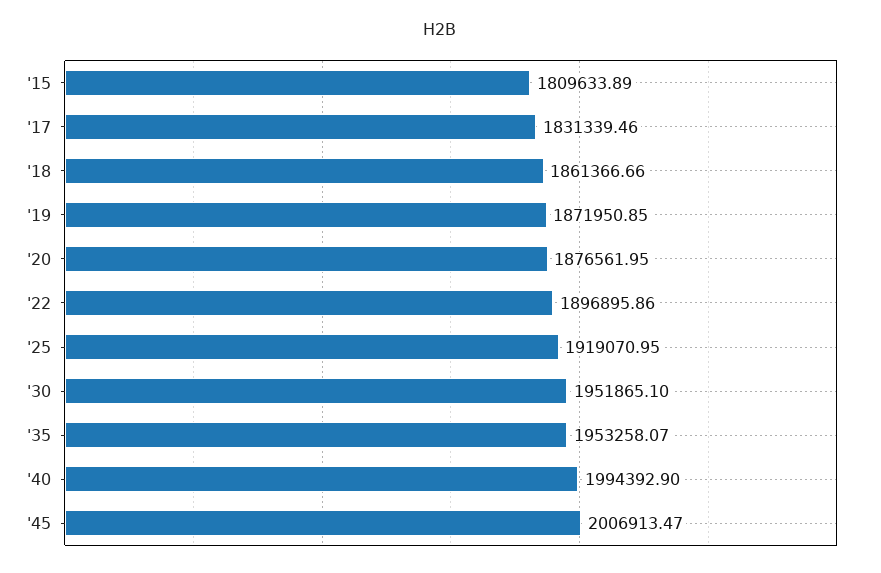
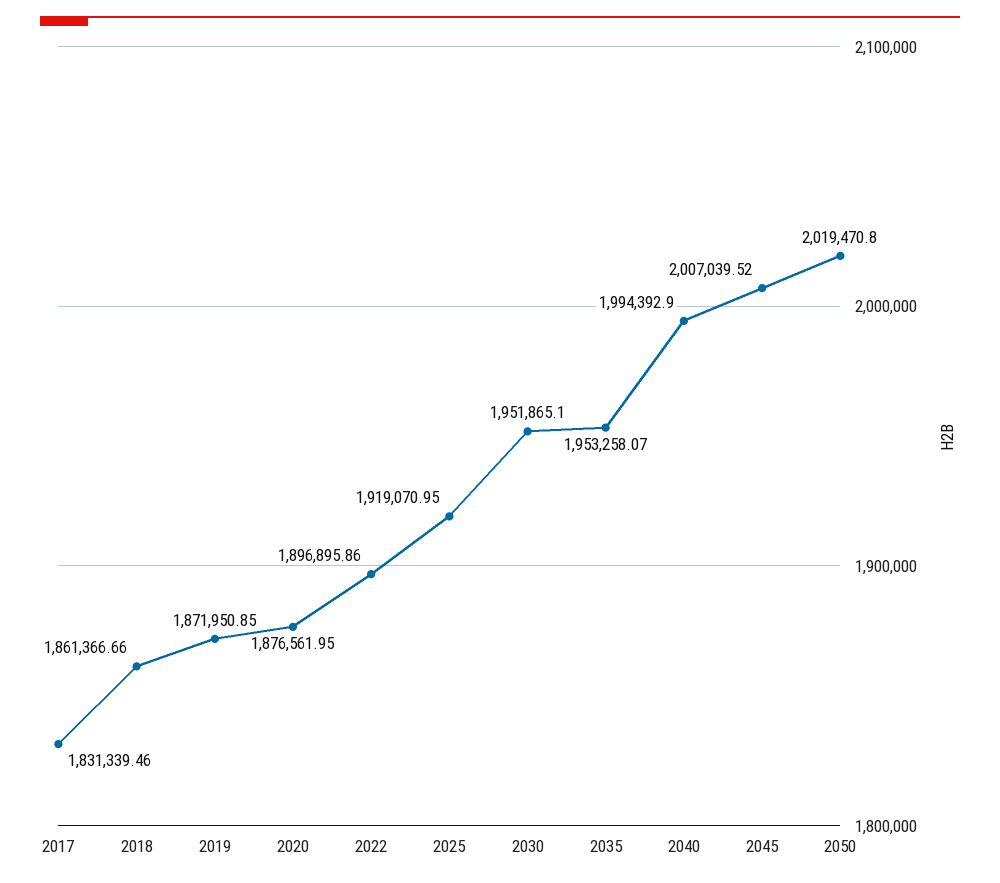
'15: 1809633.89 -> none
'45: 2006913.47 -> 2007039.52
2050: none -> 2019470.8

